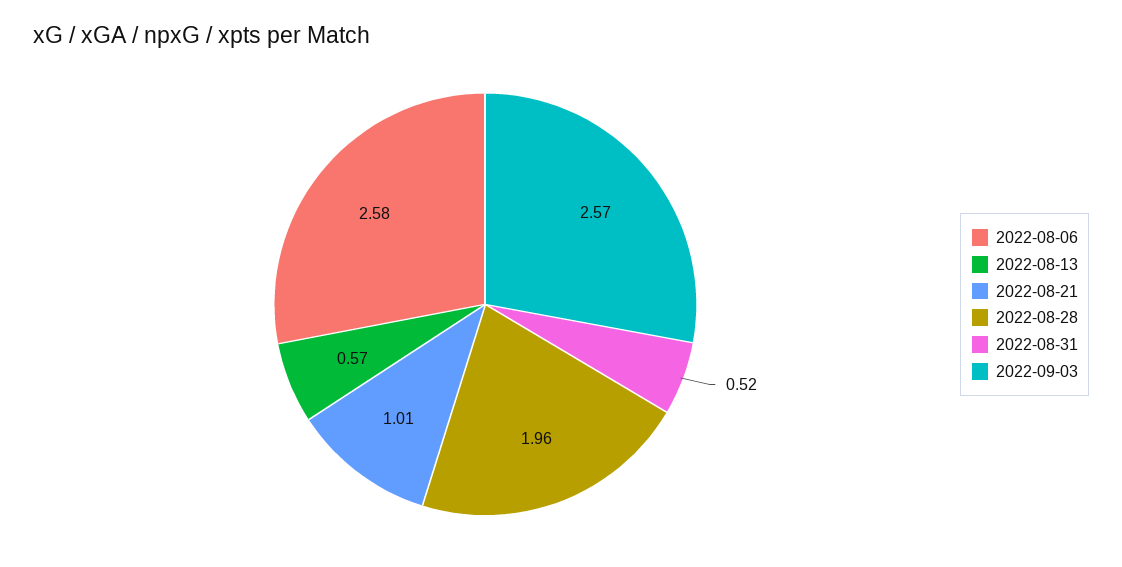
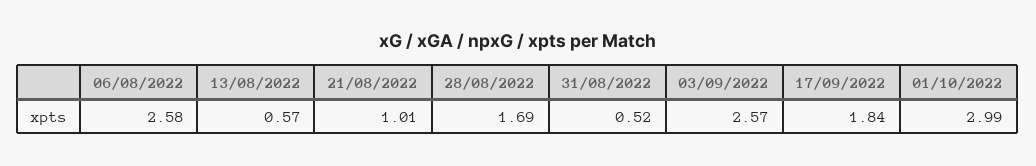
2022-08-28: 1.96 -> 1.69
17/09/2022: none -> 1.84
01/10/2022: none -> 2.99

